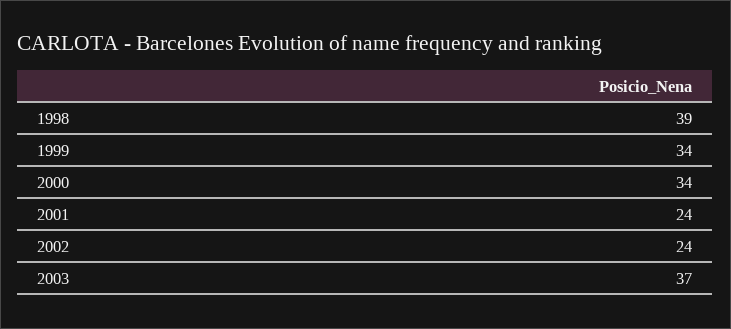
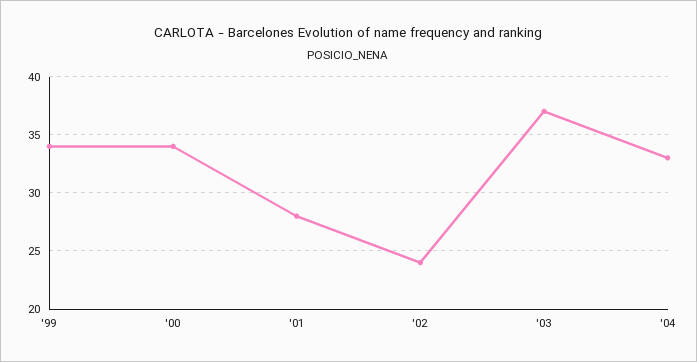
1998: 39 -> none
2001: 24 -> 28
'04: none -> 33

